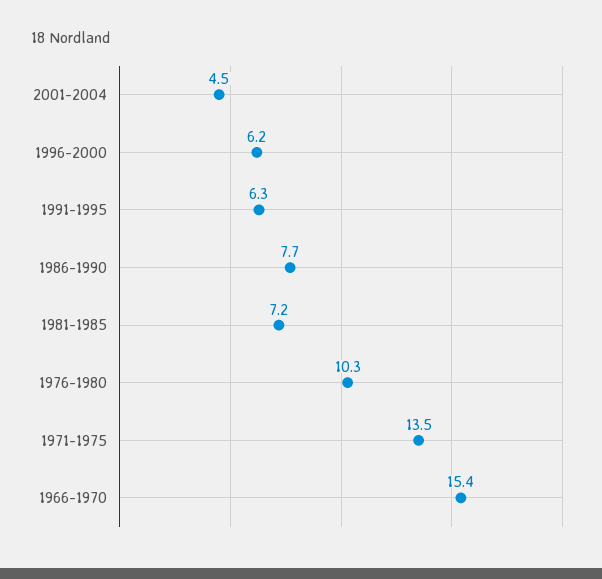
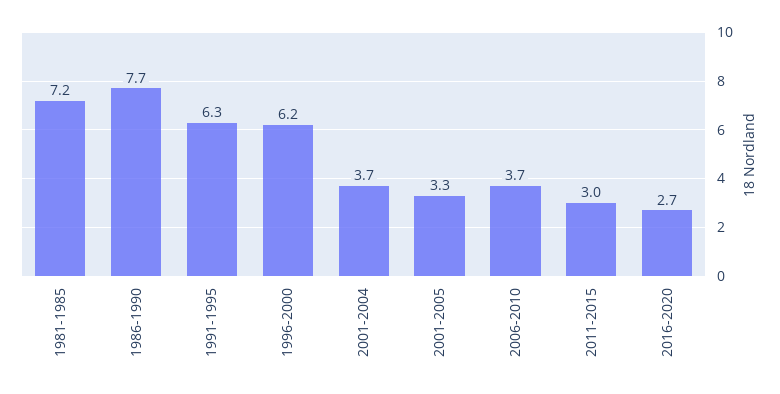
2001-2004: 4.5 -> 3.7
1976-1980: 10.3 -> none
1971-1975: 13.5 -> none
1966-1970: 15.4 -> none
2001-2005: none -> 3.3
2006-2010: none -> 3.7
2011-2015: none -> 3
2016-2020: none -> 2.7

